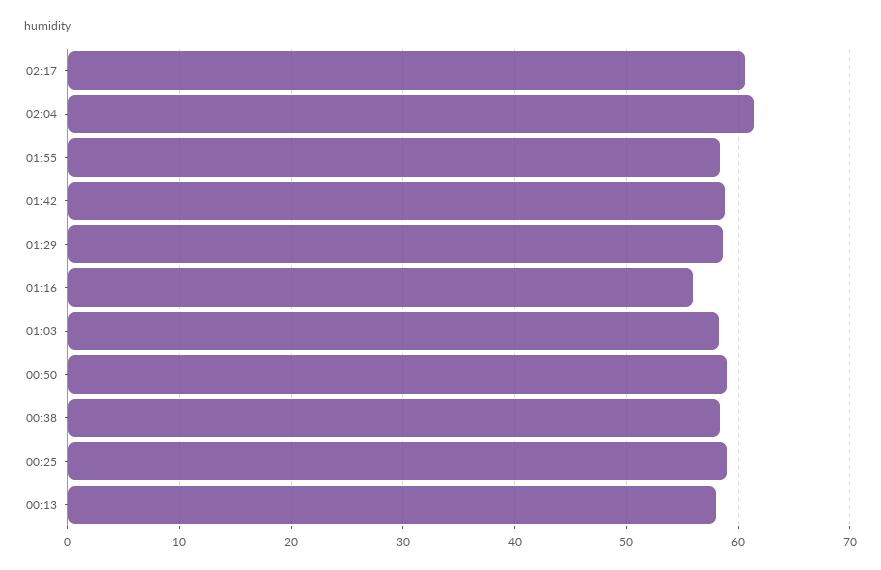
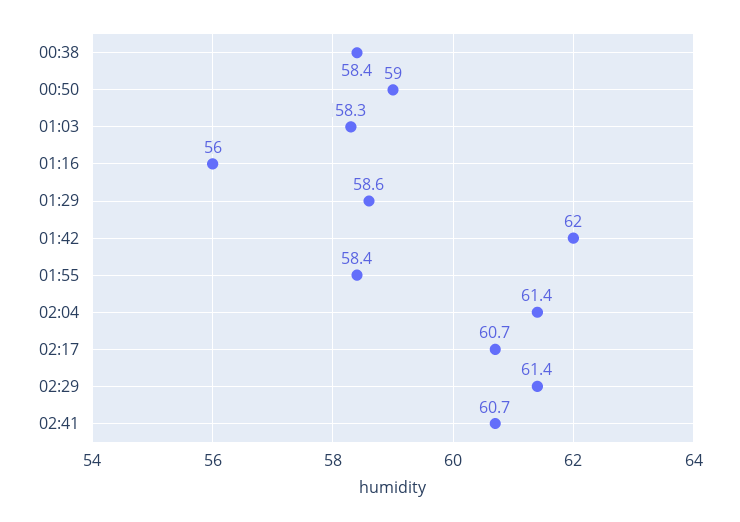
01:42: 59 -> 62
00:25: 59 -> none
00:13: 58 -> none
02:29: none -> 61.4
02:41: none -> 60.7

